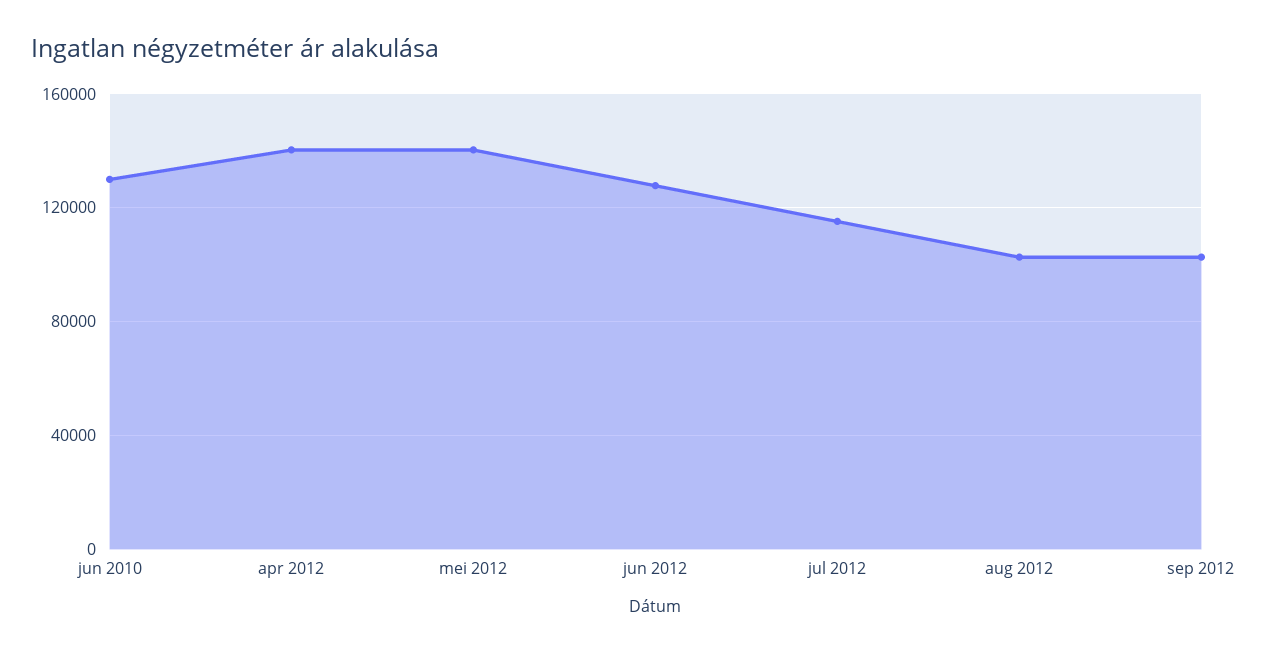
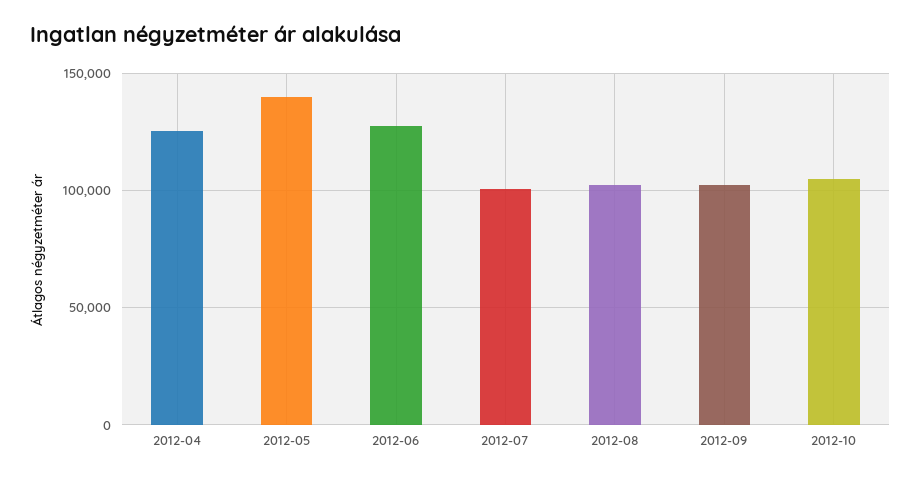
jun 2010: 130000 -> none
apr 2012: 140000 -> 125000
jul 2012: 115000 -> 100000
2012-10: none -> 105000

